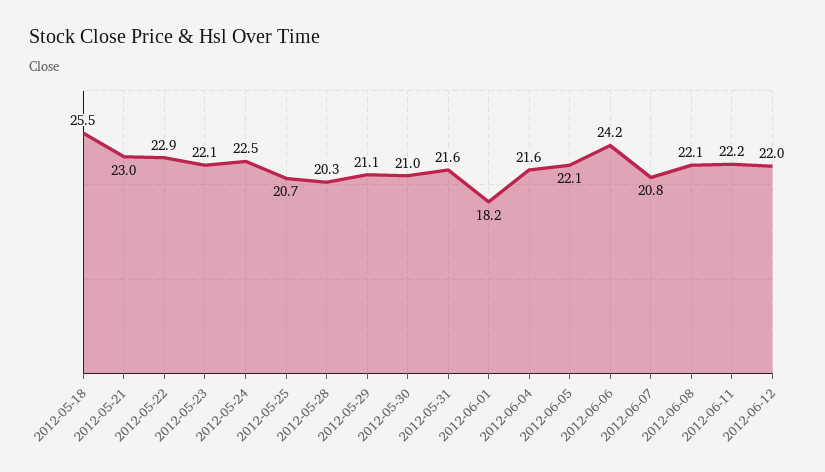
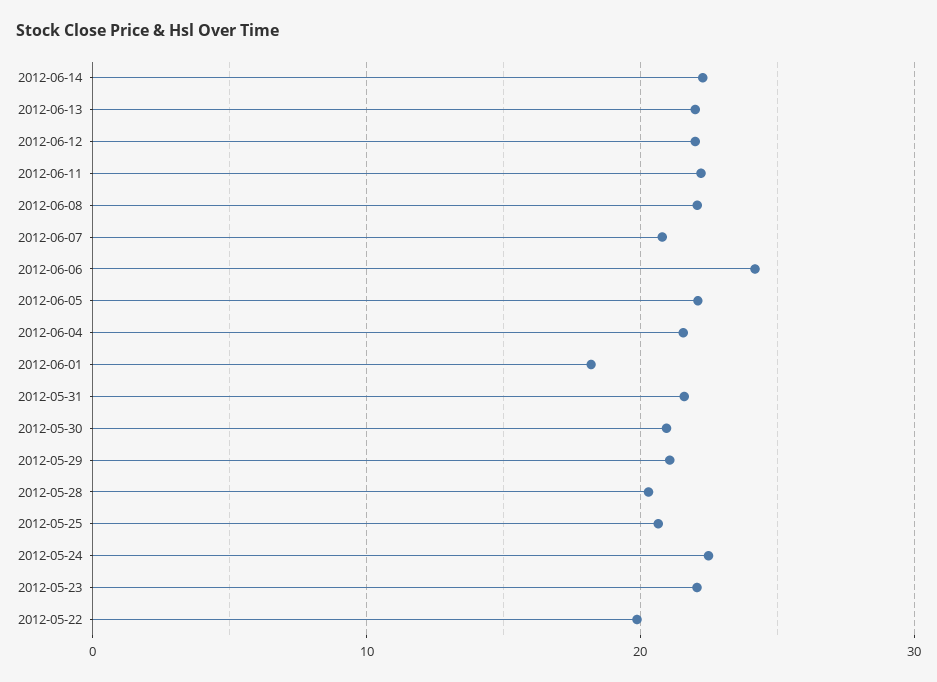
2012-05-18: 25.5 -> none
2012-05-21: 23 -> none
2012-05-22: 22.9 -> 20
2012-06-14: none -> 22
2012-06-13: none -> 22

